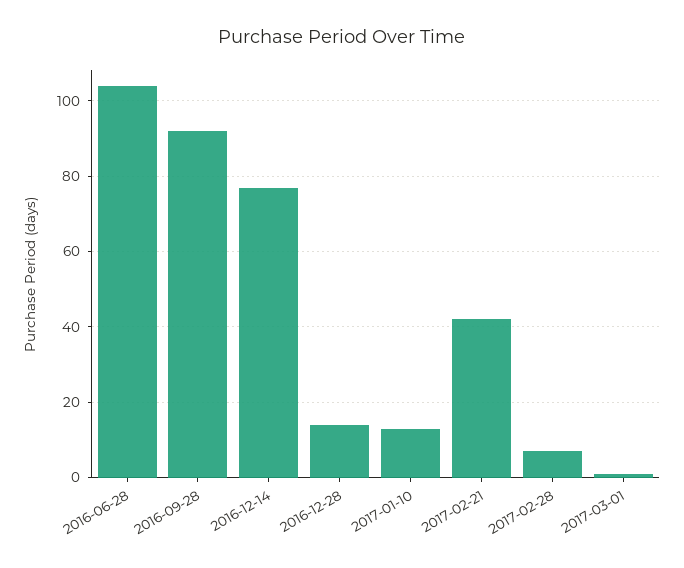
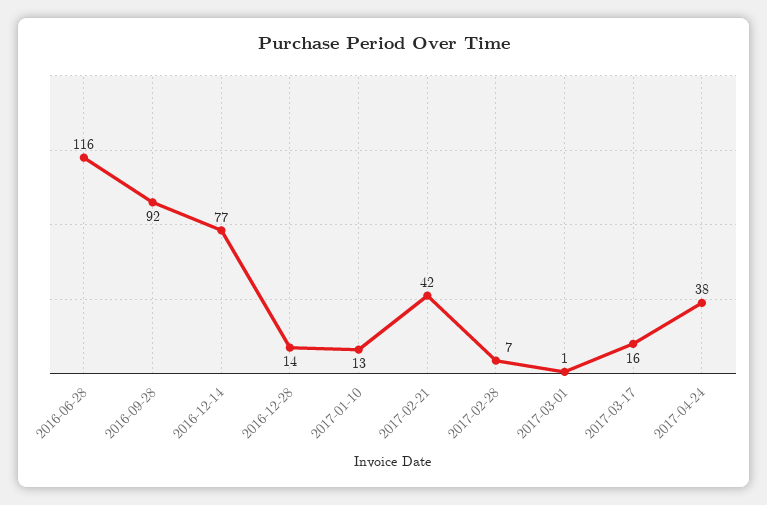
2016-06-28: 105 -> 116
2017-03-17: none -> 16
2017-04-24: none -> 38

